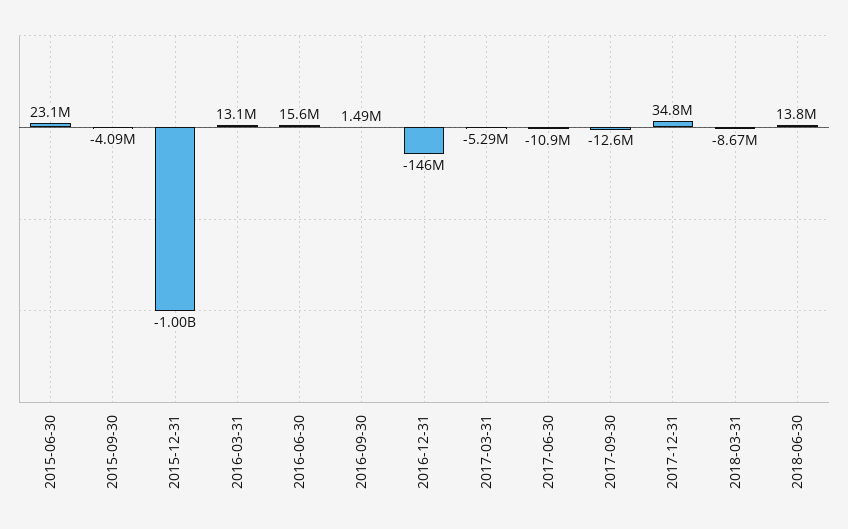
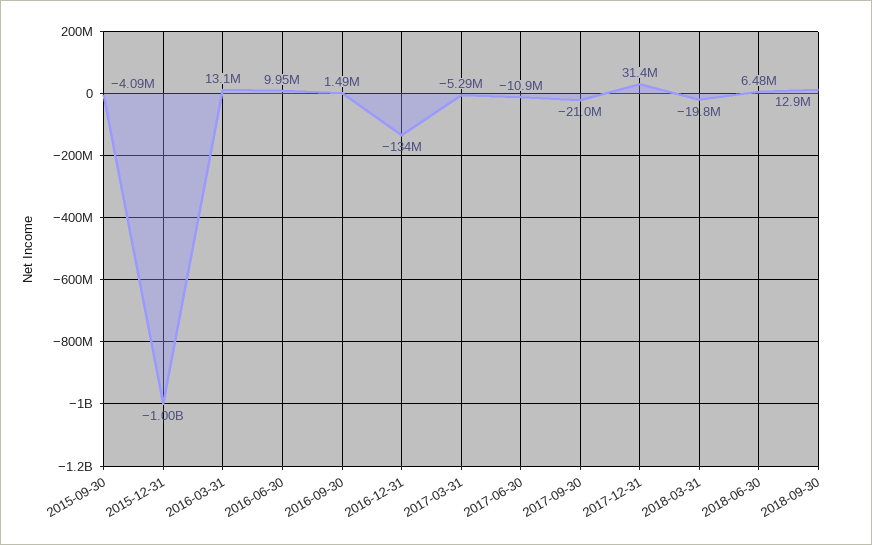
2015-06-30: 23100000 -> none
2016-06-30: 15600000 -> 9950000
2016-12-31: -146000000 -> -134000000
2017-09-30: -12600000 -> -21000000
2017-12-31: 34800000 -> 31400000
2018-03-31: -8670000 -> -19800000
2018-06-30: 13800000 -> 6480000
2018-09-30: none -> 12900000

